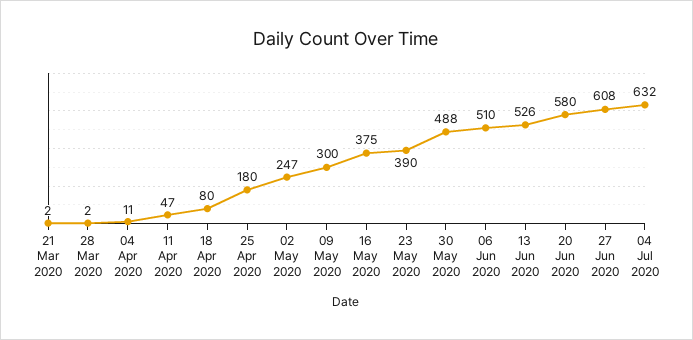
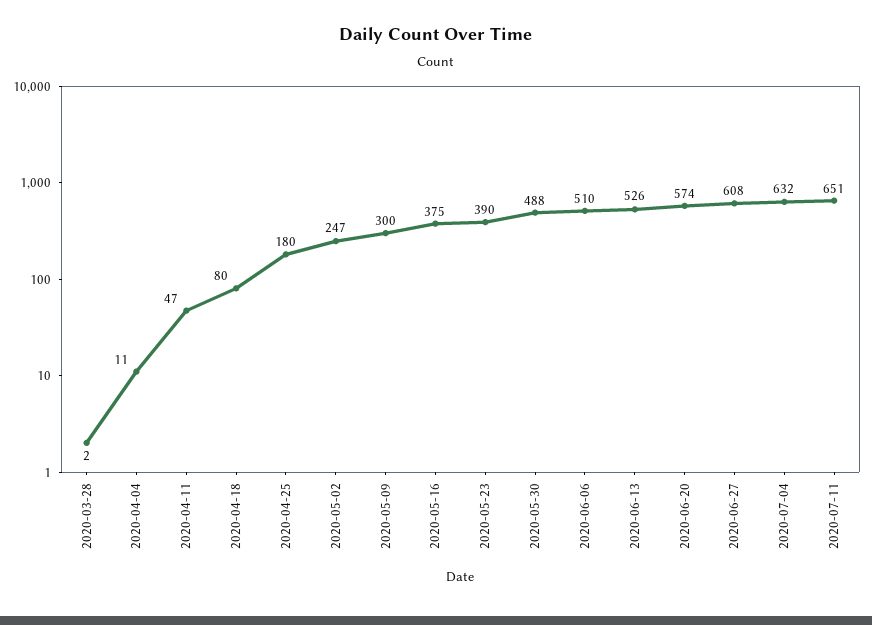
21 Mar 2020: 2 -> none
20 Jun 2020: 580 -> 574
2020-07-11: none -> 651

